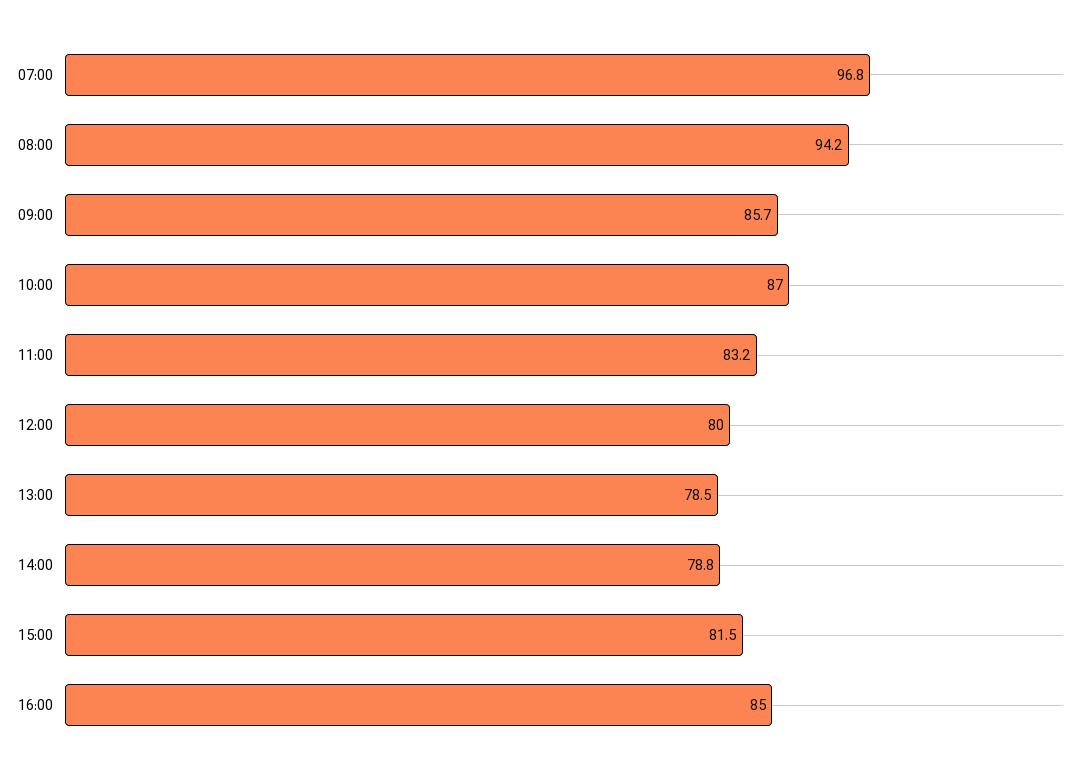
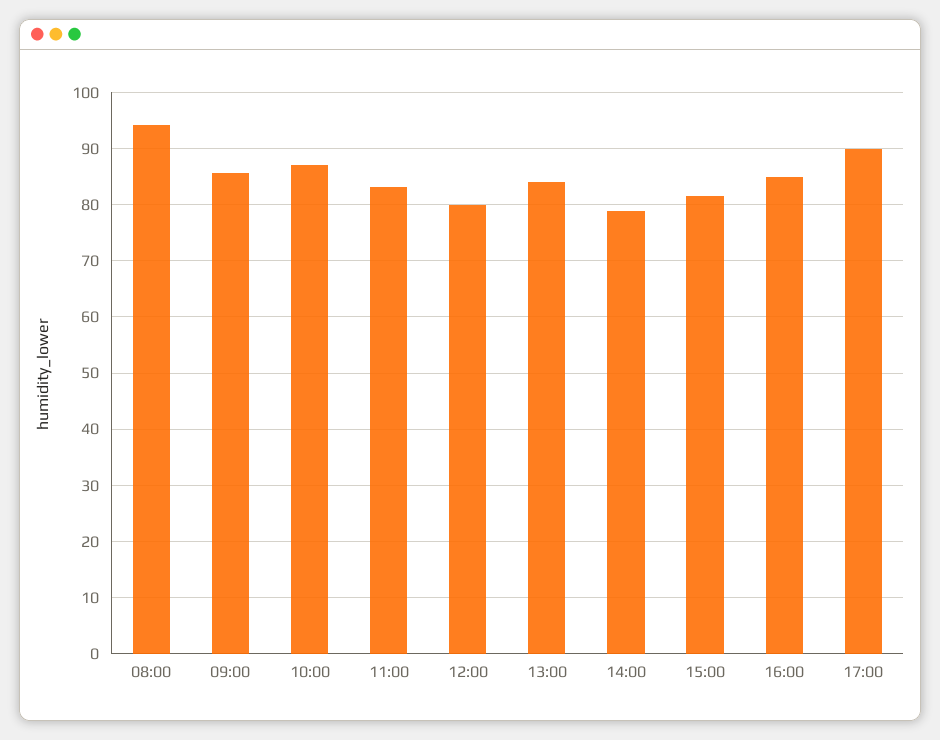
07:00: 96.8 -> none
13:00: 78.5 -> 84
17:00: none -> 90

